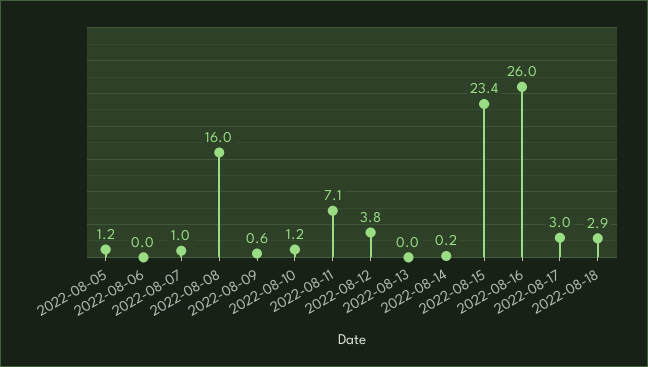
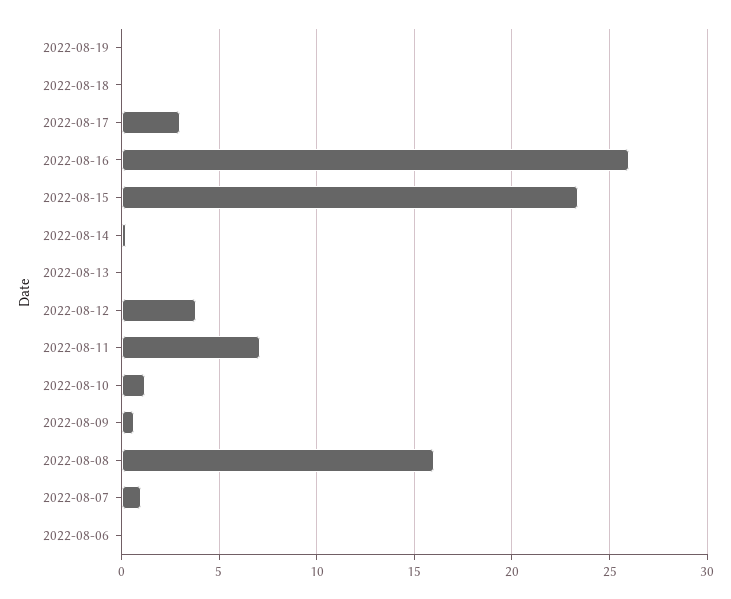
2022-08-05: 1.2 -> none
2022-08-18: 2.9 -> 0
2022-08-19: none -> 0

